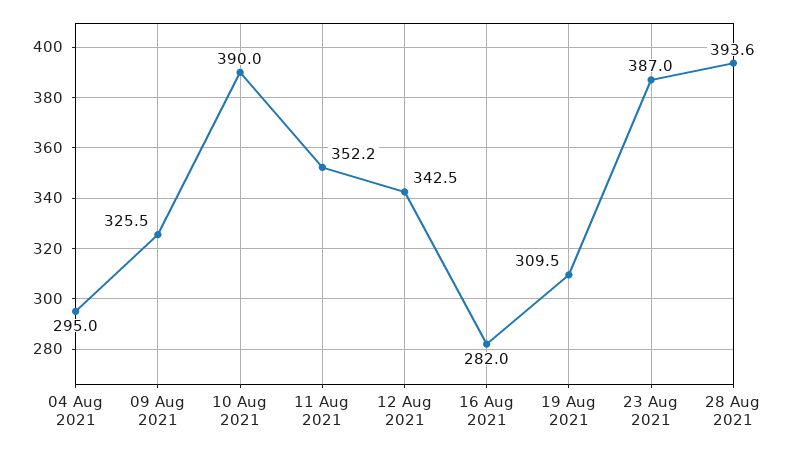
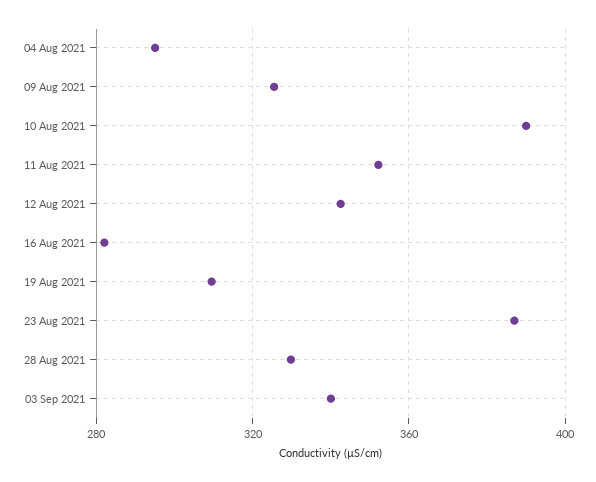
28 Aug 2021: 393.6 -> 330
03 Sep 2021: none -> 340

